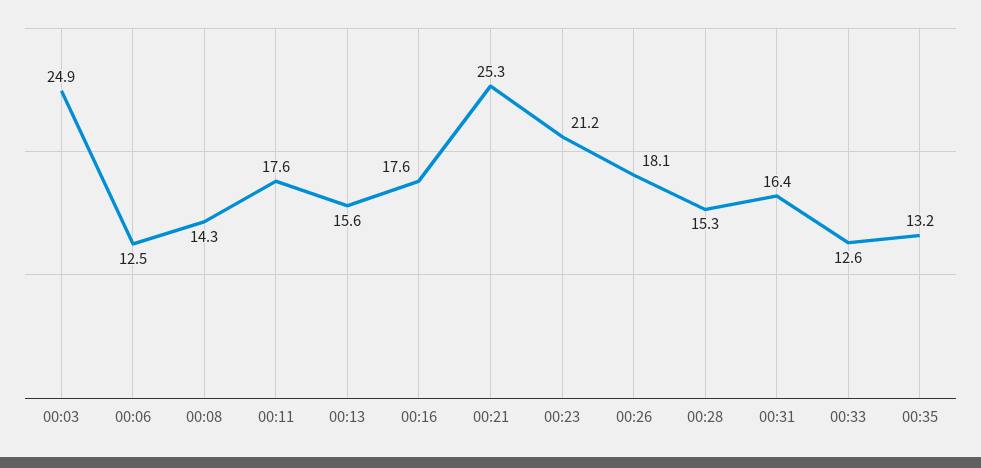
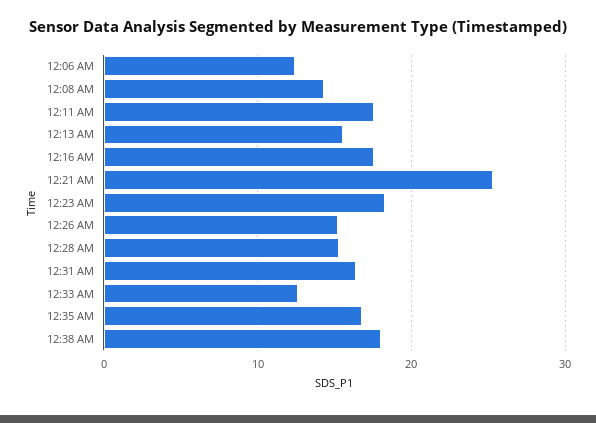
00:03: 24.9 -> none
00:23: 21.2 -> 18
00:26: 18.1 -> 15
00:35: 13.2 -> 17
12:38 AM: none -> 18

